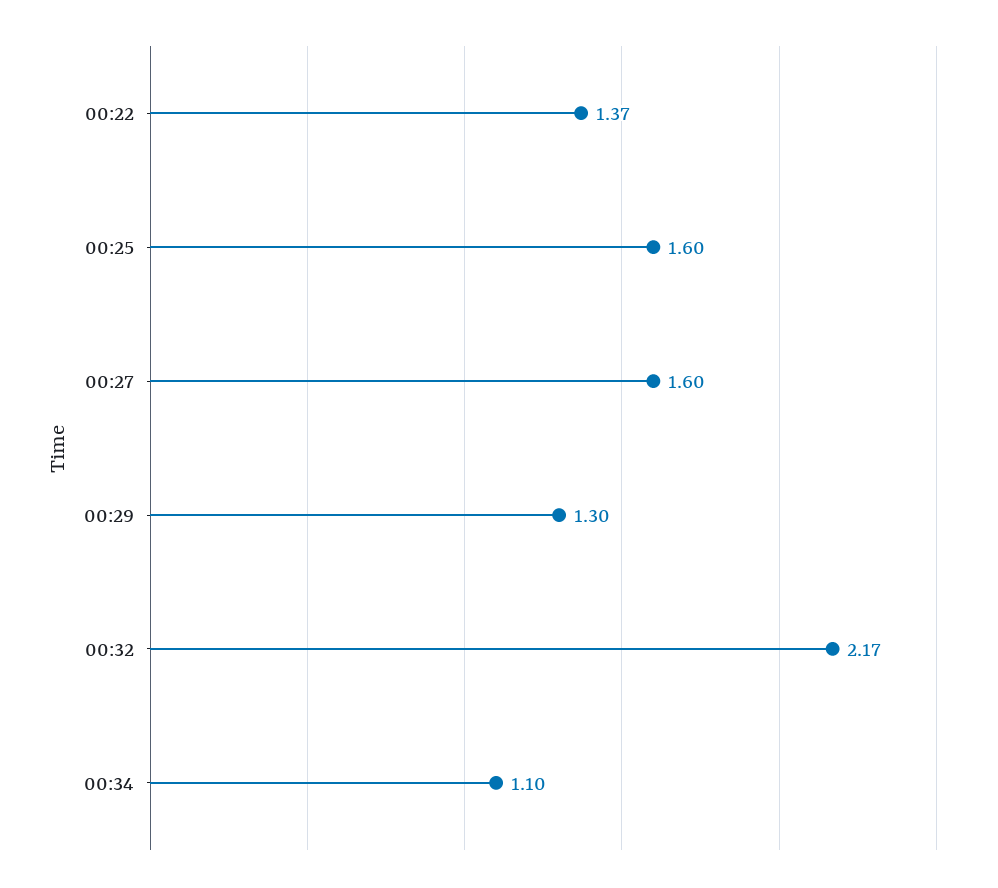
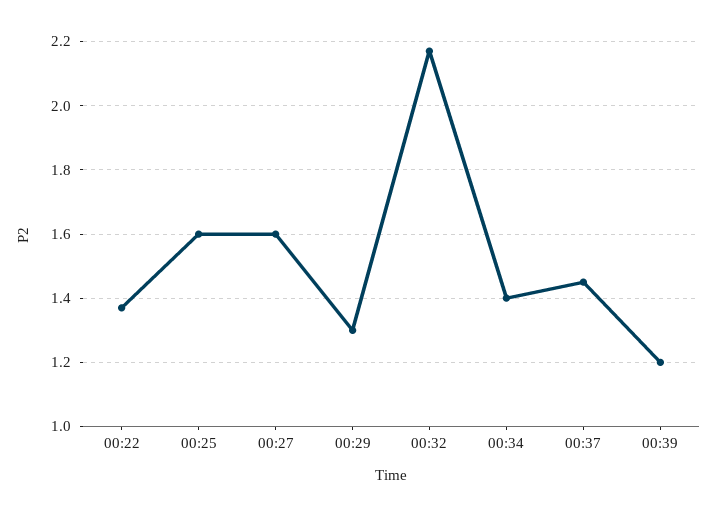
00:34: 1.1 -> 1.4
00:37: none -> 1.45
00:39: none -> 1.2

